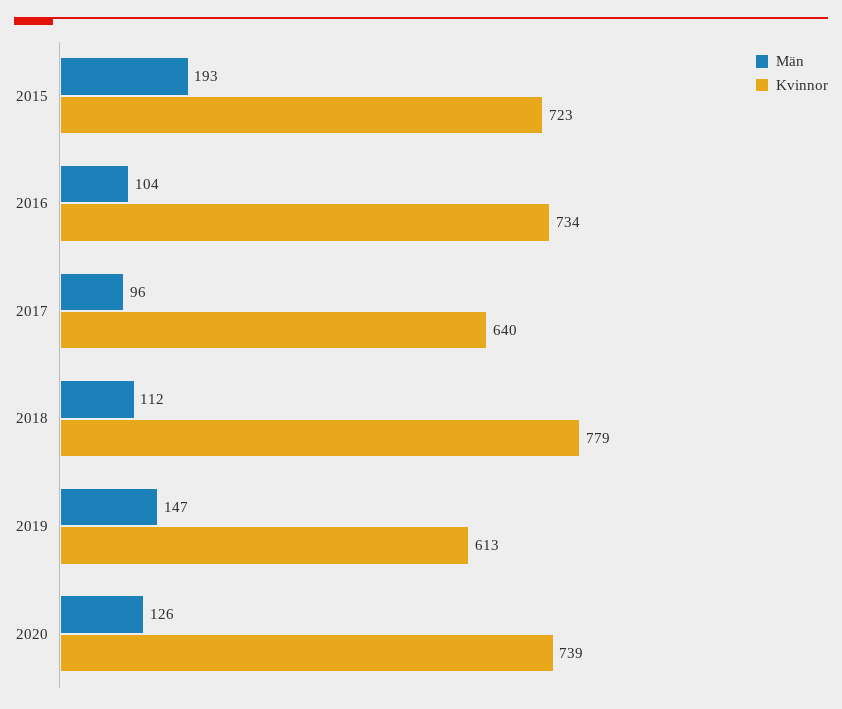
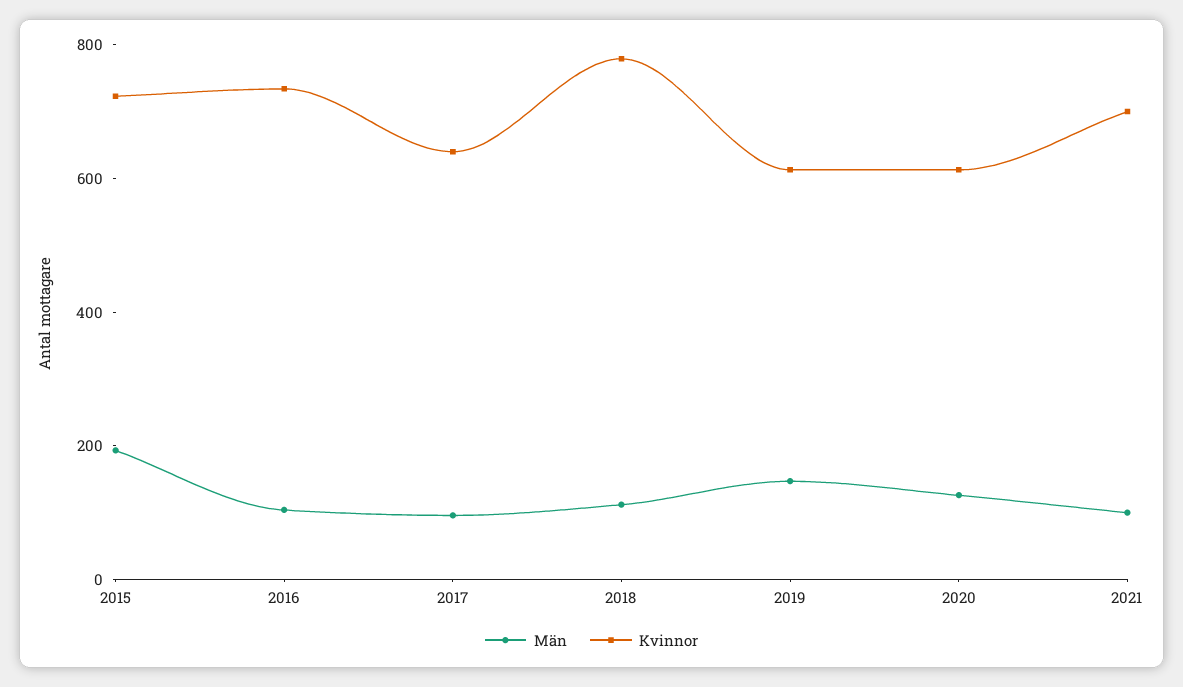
Kvinnor, 2020: 739 -> 600
Män, 2021: none -> 100
Kvinnor, 2021: none -> 700

